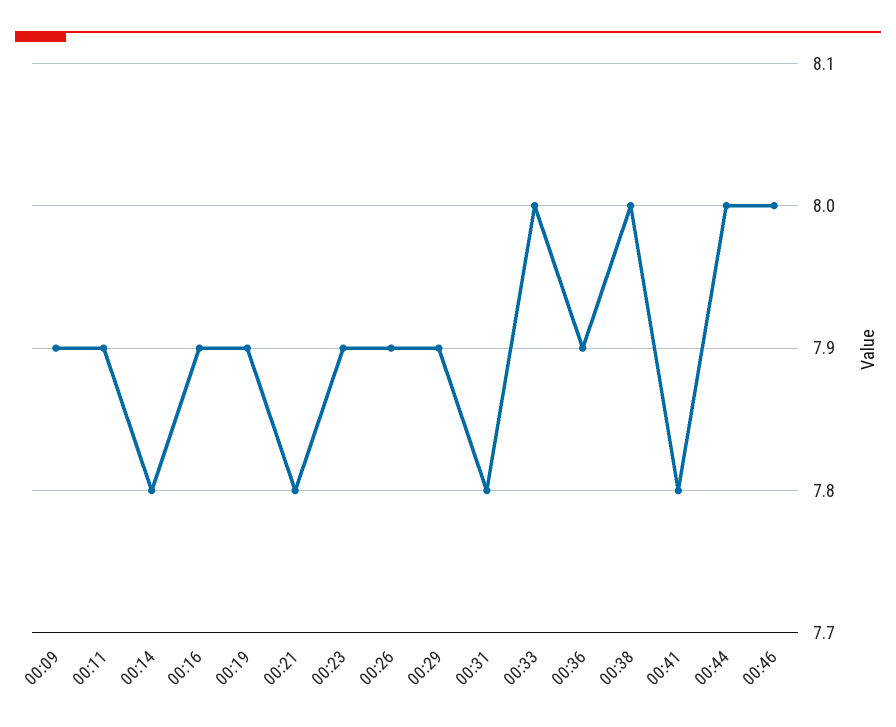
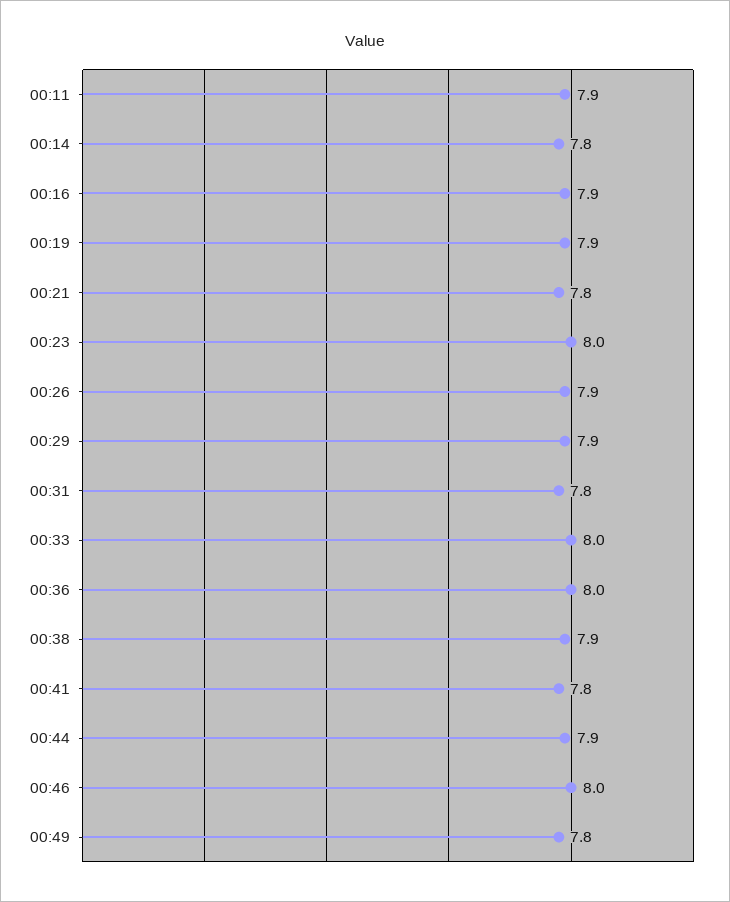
00:09: 7.9 -> none
00:23: 7.9 -> 8
00:36: 7.9 -> 8
00:38: 8 -> 7.9
00:44: 8 -> 7.9
00:49: none -> 7.8

